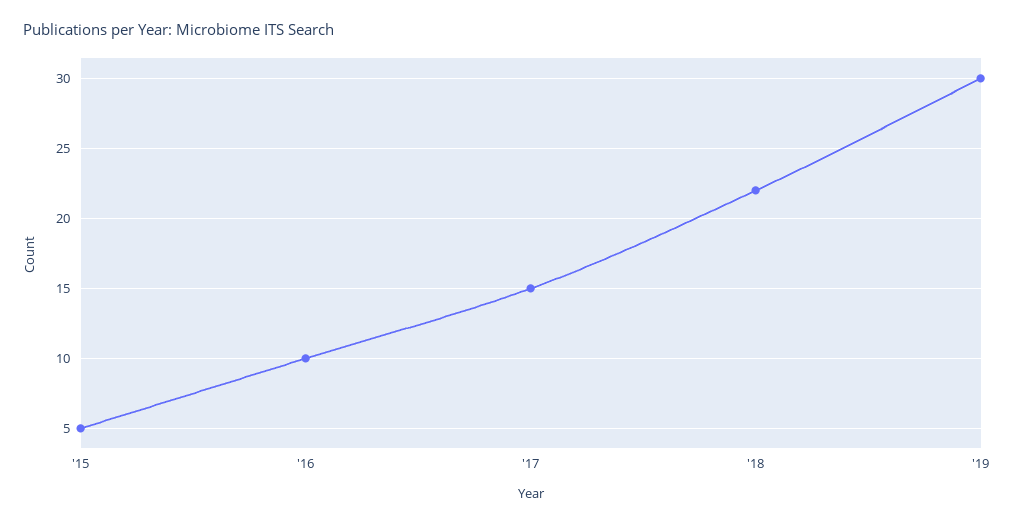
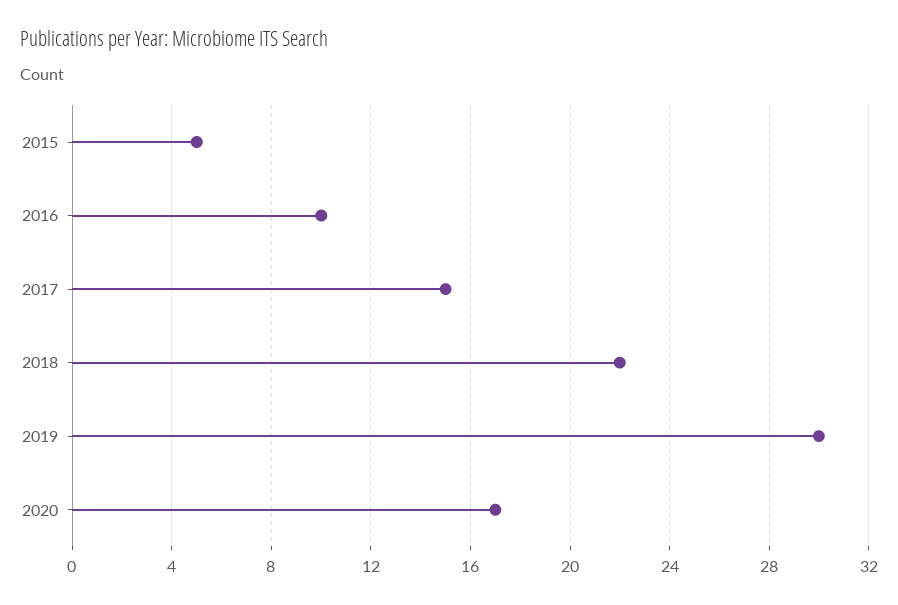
2020: none -> 17

